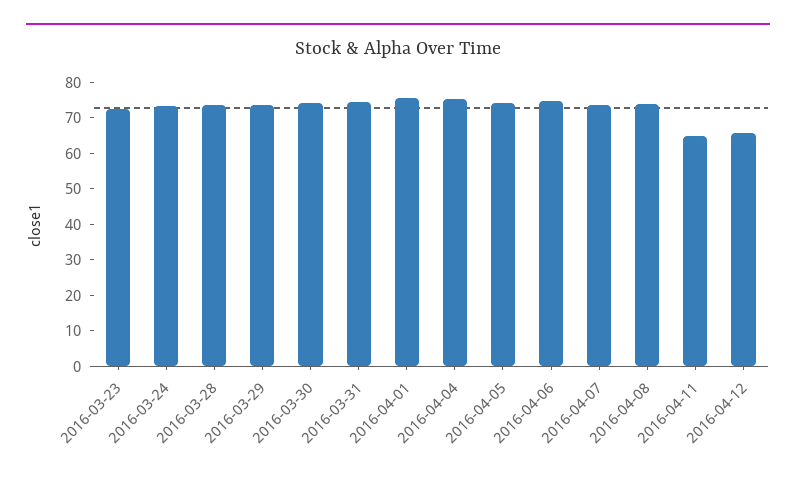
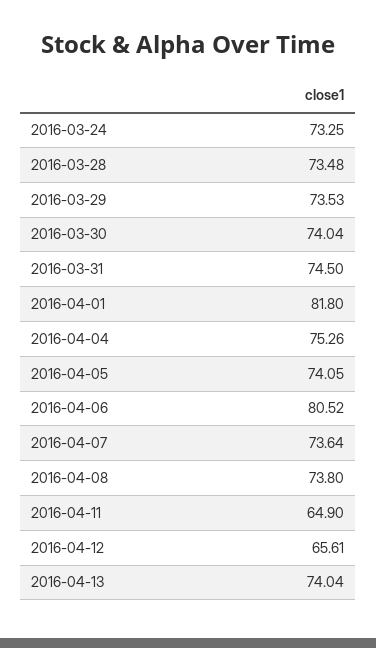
2016-03-23: 72.5 -> none
2016-04-01: 75 -> 81.8
2016-04-06: 75 -> 80.52
2016-04-13: none -> 74.04

